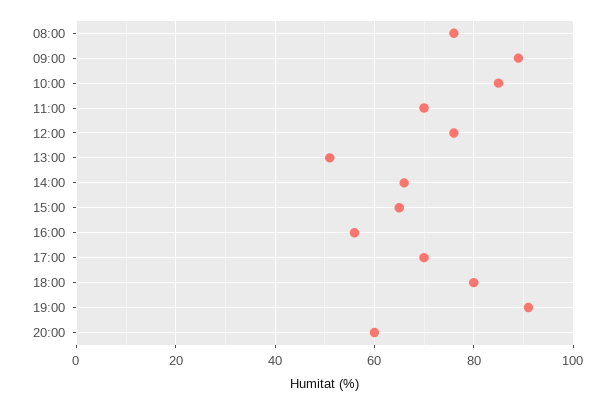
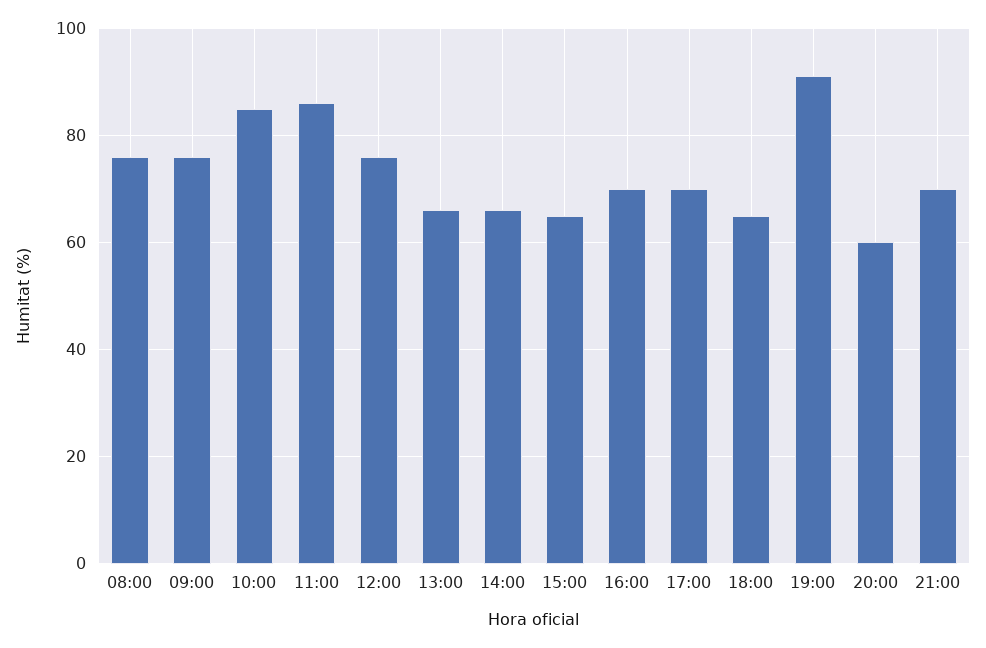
09:00: 90 -> 75
11:00: 70 -> 85
13:00: 50 -> 65
16:00: 55 -> 70
18:00: 80 -> 65
21:00: none -> 70

